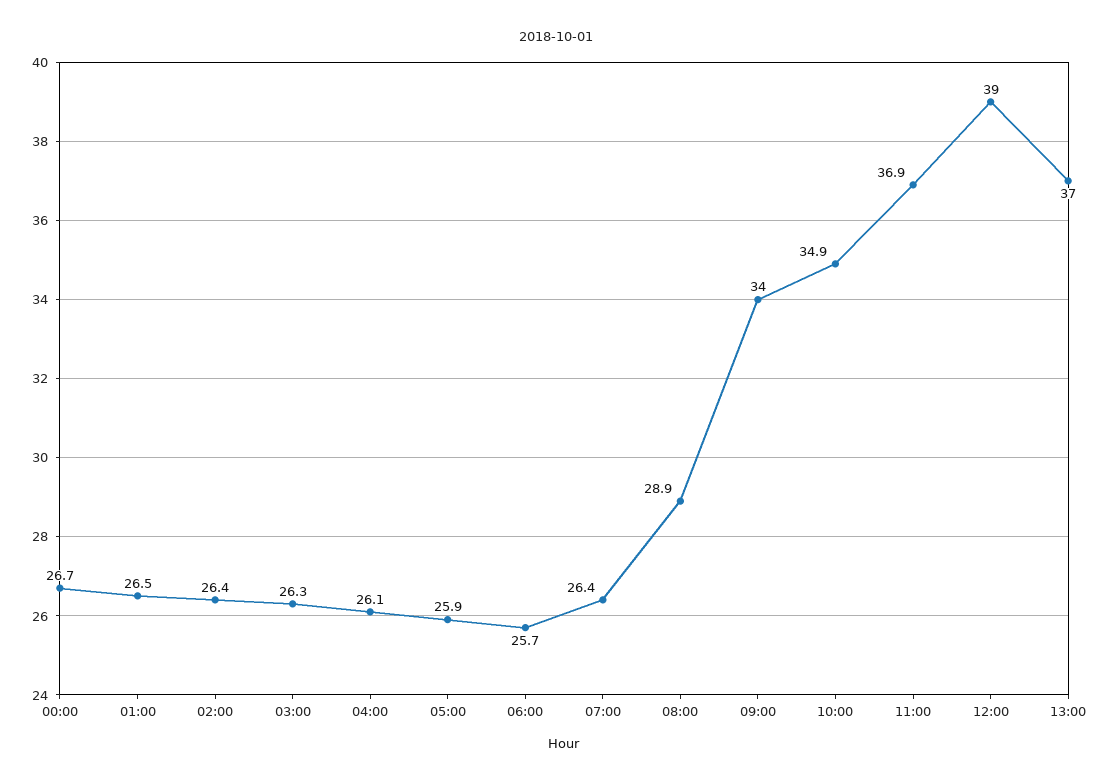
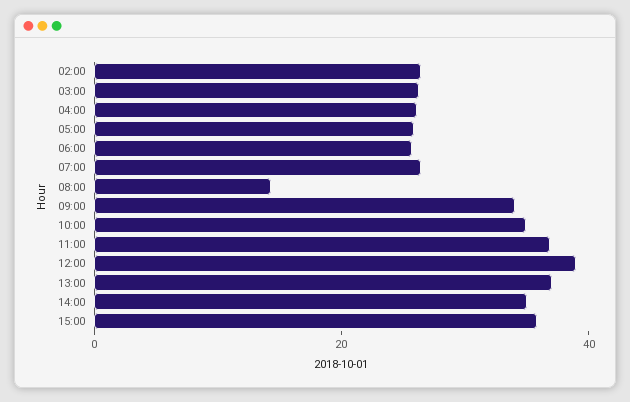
00:00: 26.7 -> none
01:00: 26.5 -> none
08:00: 28.9 -> 15
14:00: none -> 35
15:00: none -> 35

